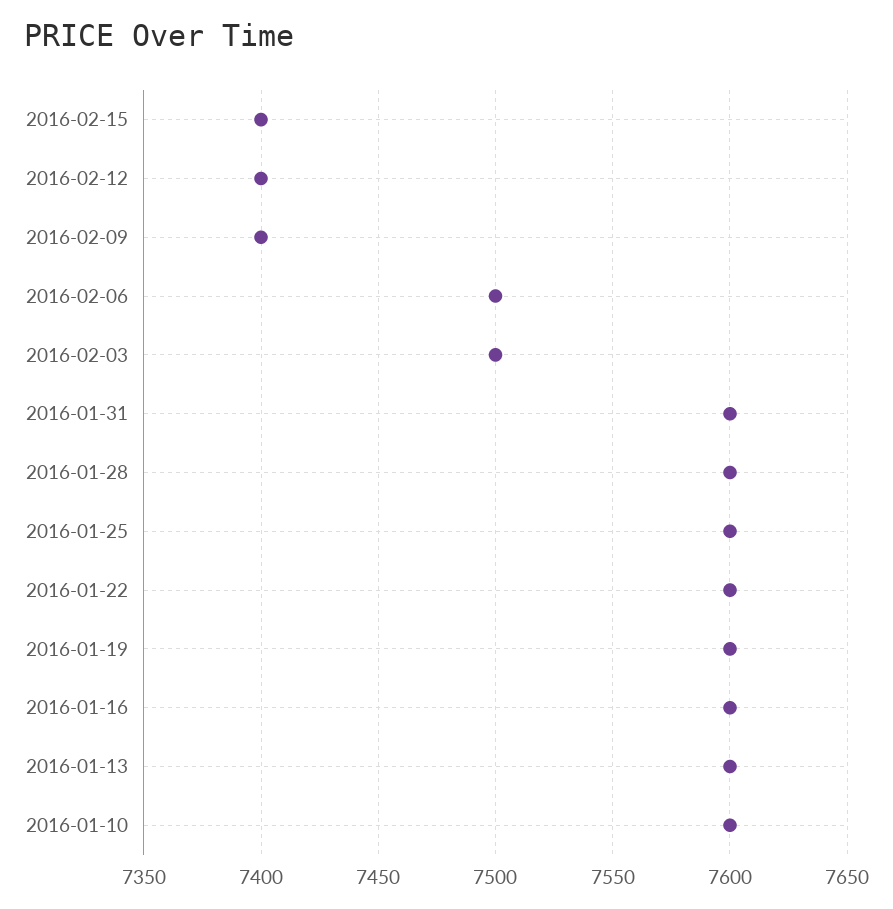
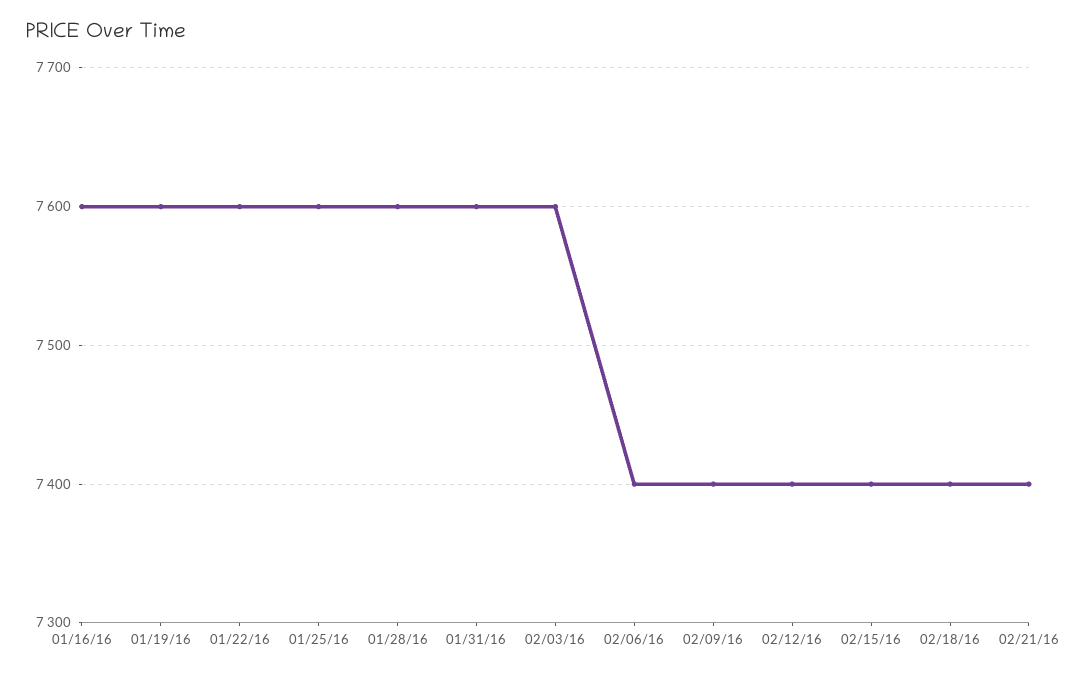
2016-02-06: 7500 -> 7400
2016-02-03: 7500 -> 7600
2016-01-13: 7600 -> none
2016-01-10: 7600 -> none
02/18/16: none -> 7400
02/21/16: none -> 7400

